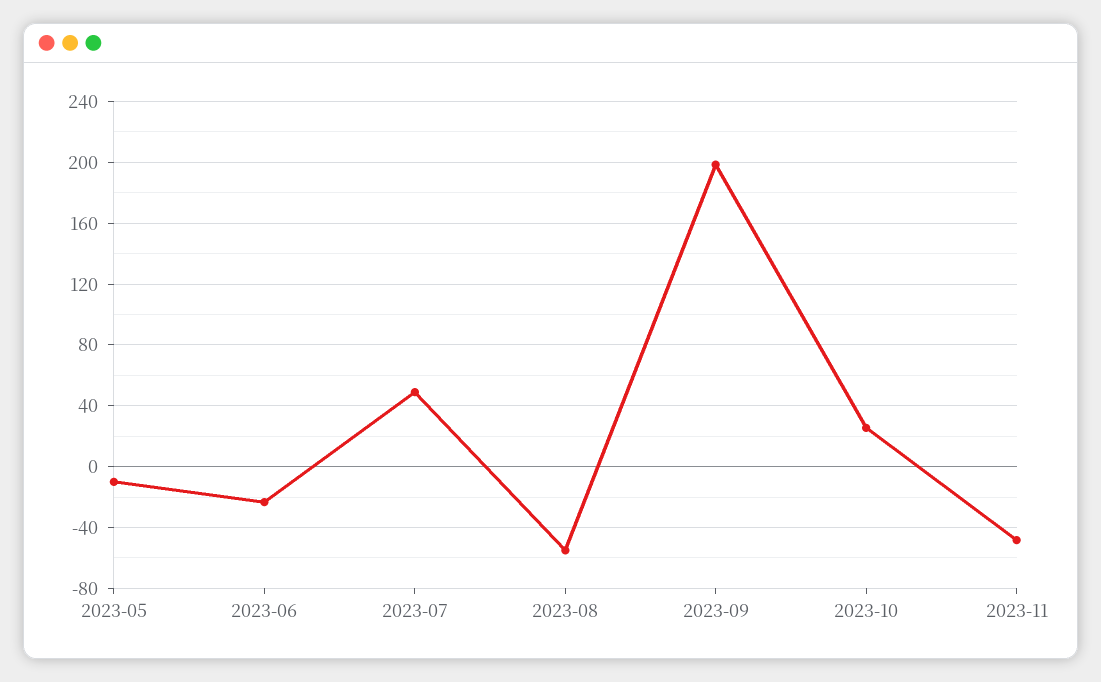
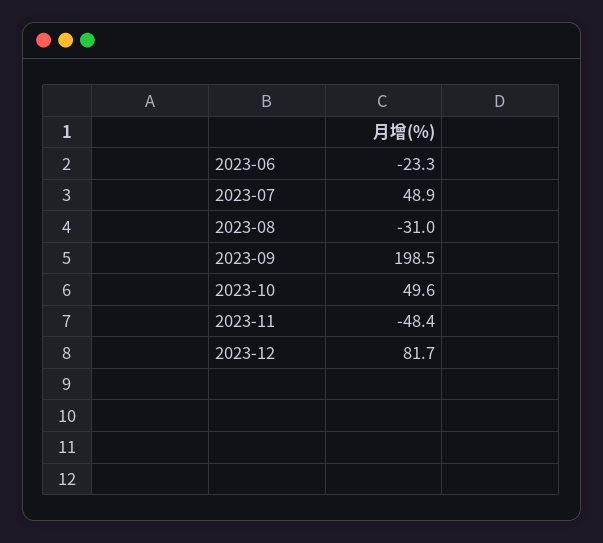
2023-05: -10 -> none
2023-08: -55 -> -31
2023-10: 25 -> 49.6
2023-12: none -> 81.7

